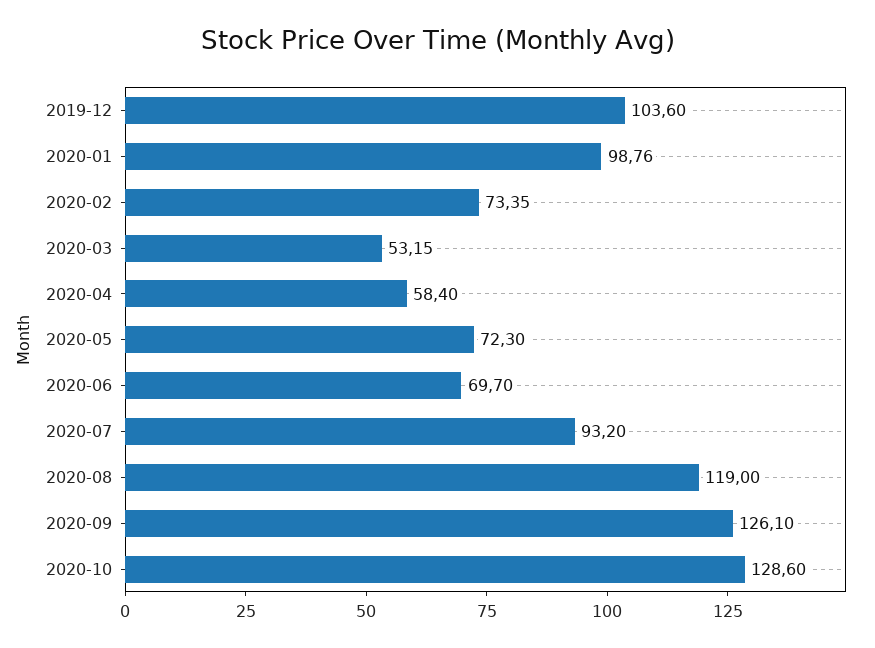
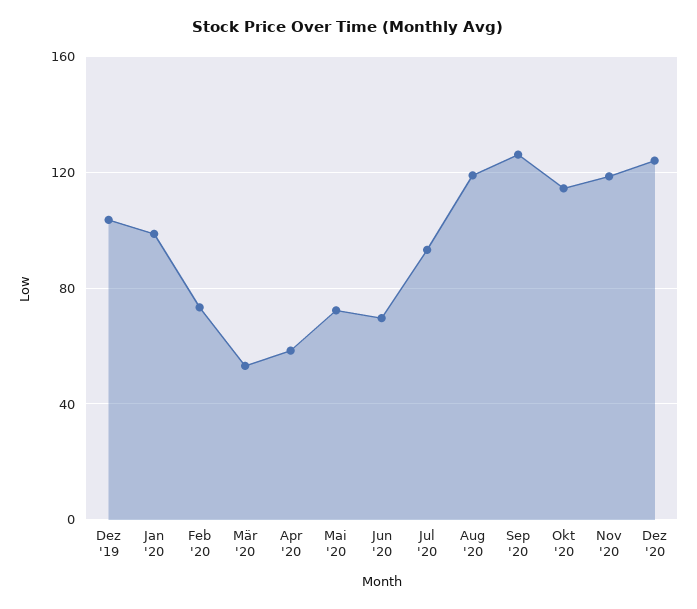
2020-10: 128.6 -> 115
Nov '20: none -> 120
Dez '20: none -> 125

